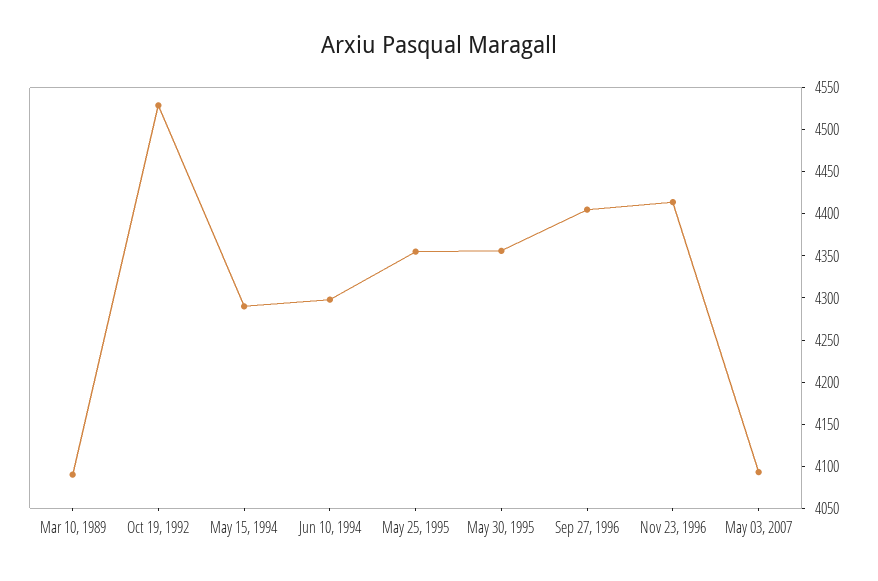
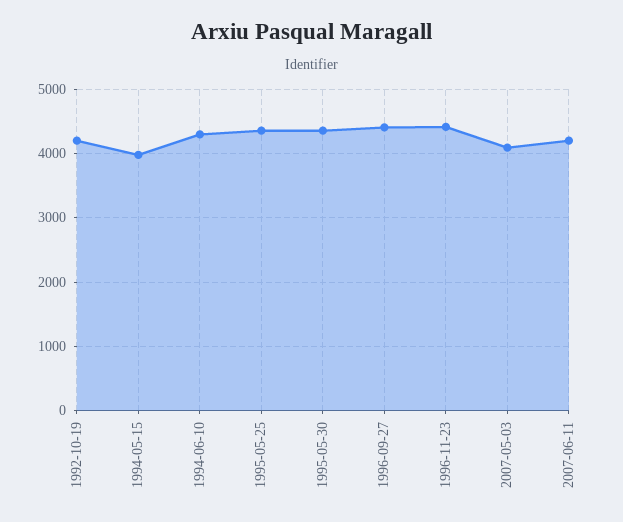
Mar 10, 1989: 4090 -> none
Oct 19, 1992: 4530 -> 4200
May 15, 1994: 4290 -> 4000
2007-06-11: none -> 4200

